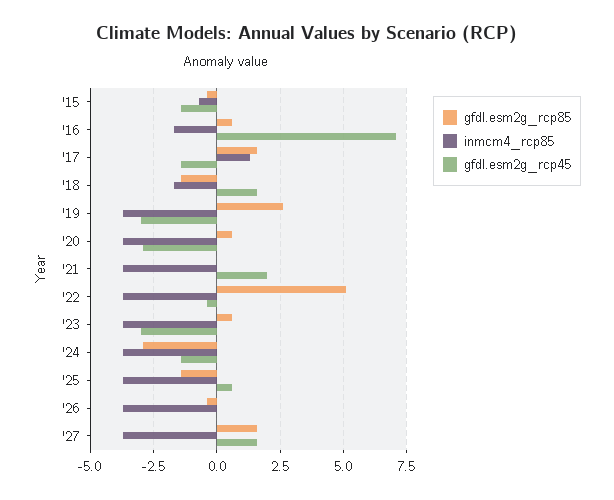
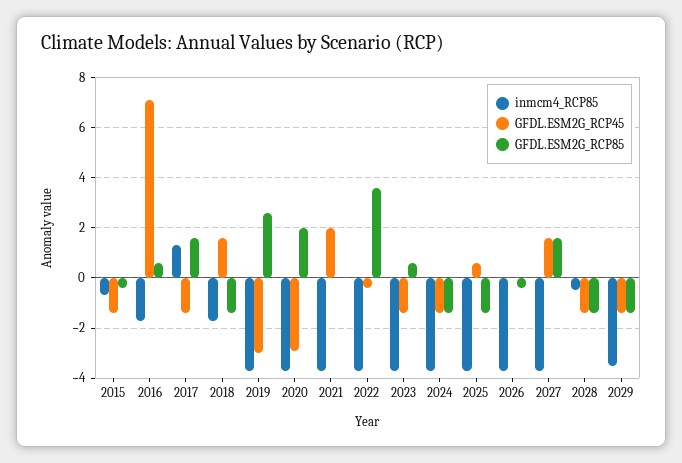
gfdl.esm2g_rcp85, '20: 0.5 -> 2
gfdl.esm2g_rcp85, '22: 5 -> 3.5
gfdl.esm2g_rcp45, '23: -3 -> -1.5
gfdl.esm2g_rcp85, '24: -3 -> -1.5
inmcm4_rcp85, 2028: none -> -0.5
gfdl.esm2g_rcp45, 2028: none -> -1.5
gfdl.esm2g_rcp85, 2028: none -> -1.5
inmcm4_rcp85, 2029: none -> -3.5
gfdl.esm2g_rcp45, 2029: none -> -1.5
gfdl.esm2g_rcp85, 2029: none -> -1.5

